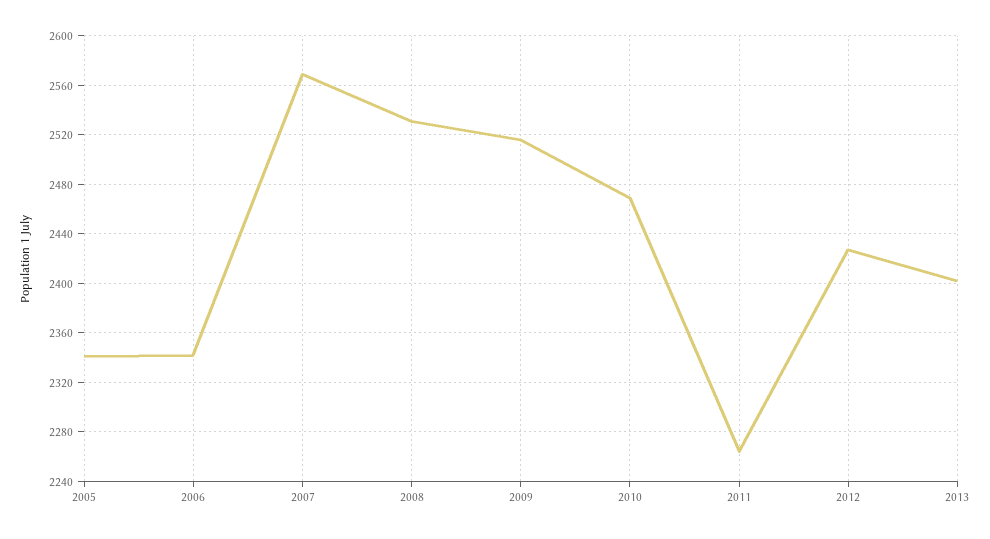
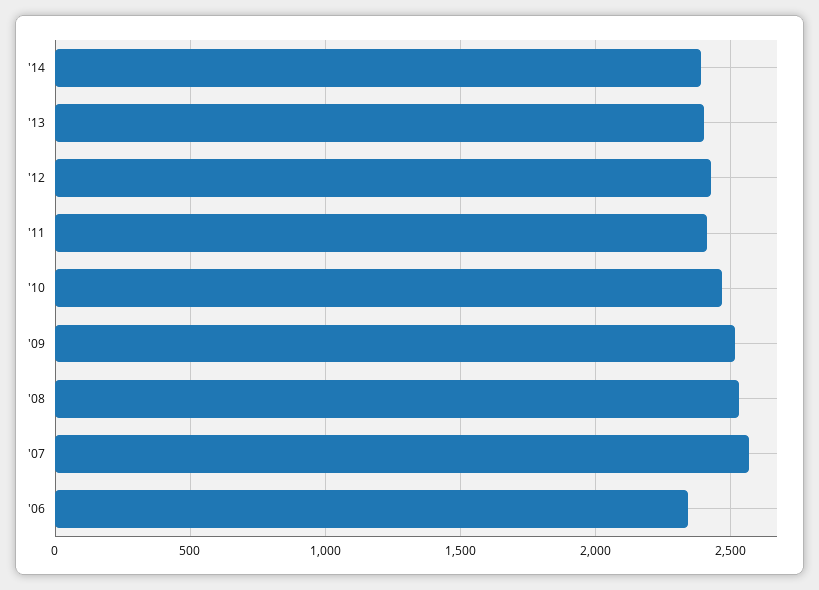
2005: 2340 -> none
2011: 2265 -> 2400
'14: none -> 2400

